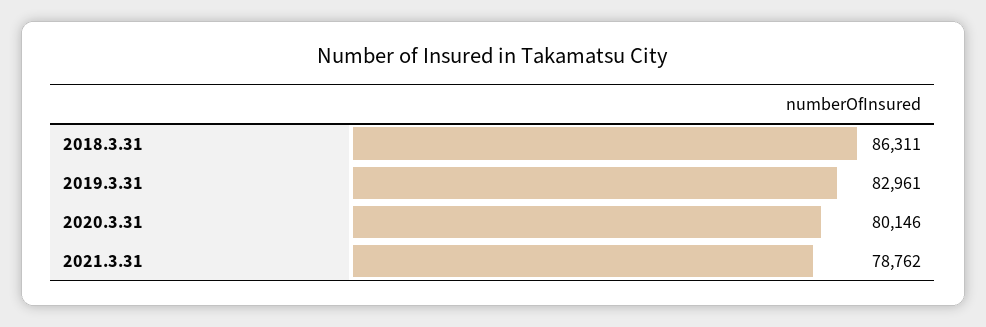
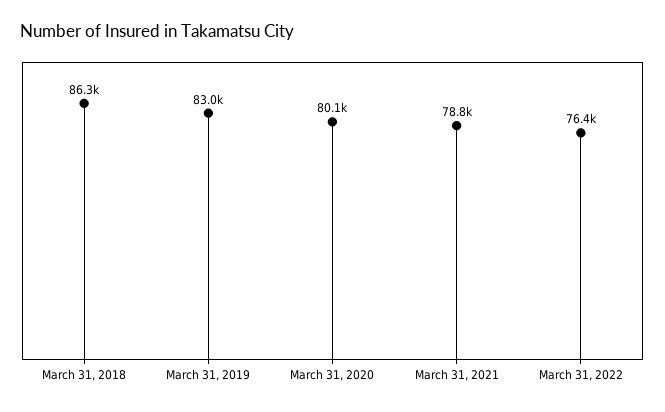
March 31, 2022: none -> 76400

